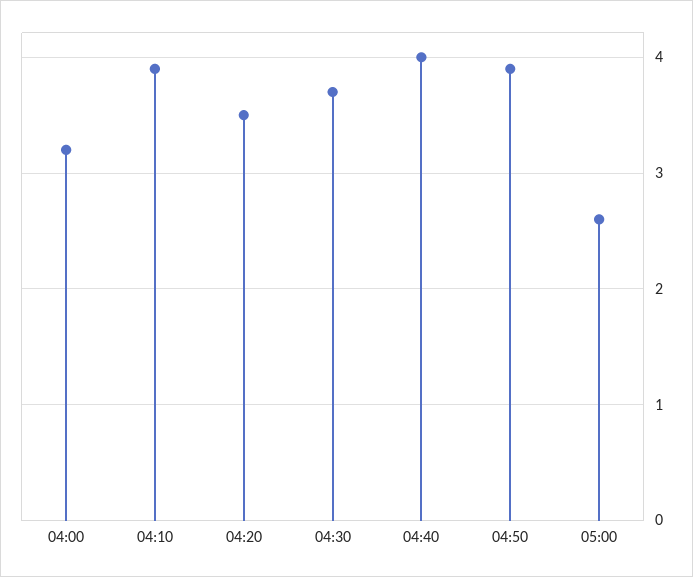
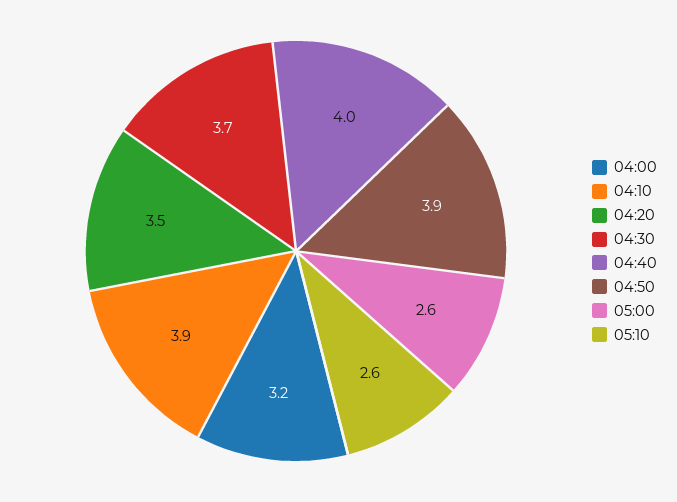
05:10: none -> 2.6

